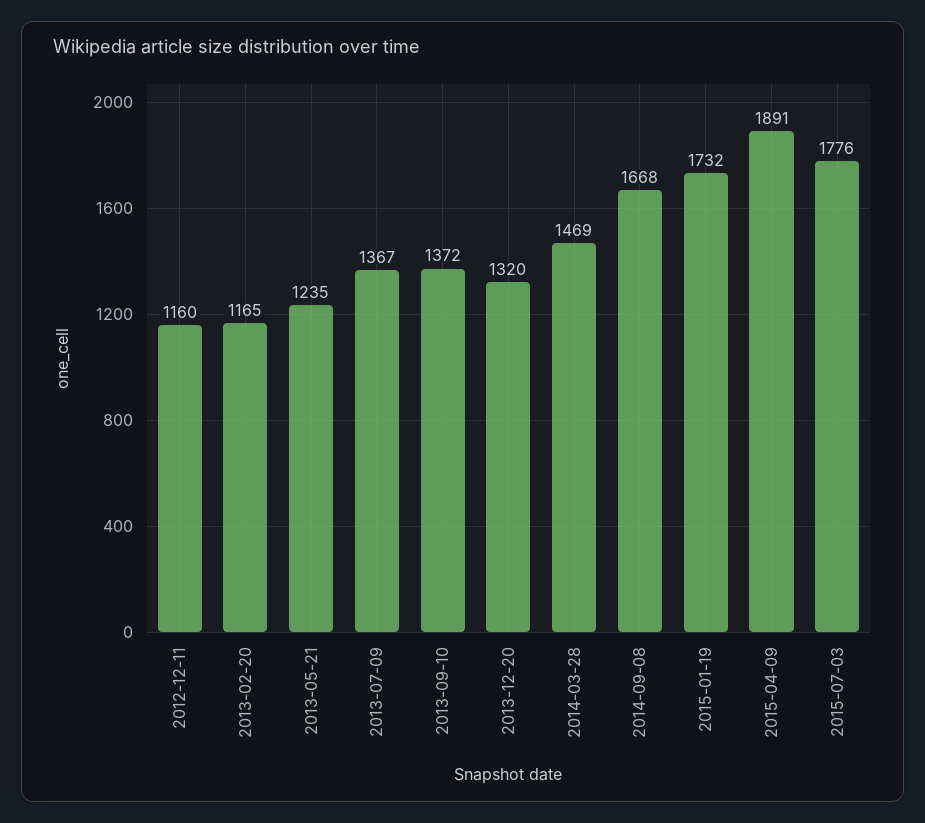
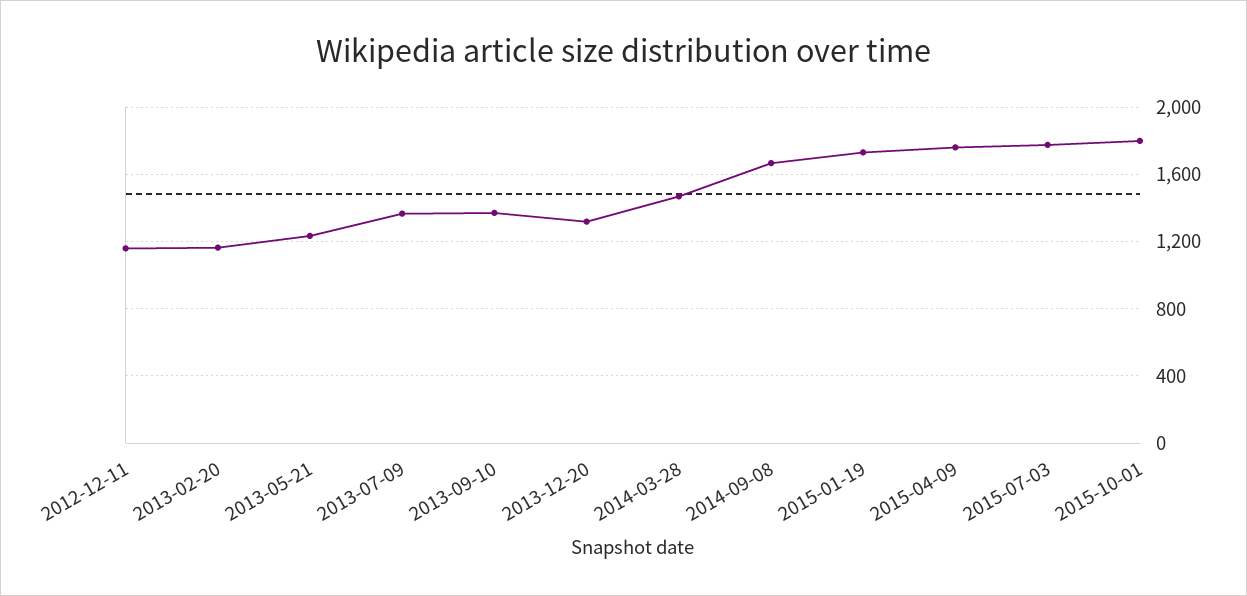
2015-04-09: 1891 -> 1750
2015-10-01: none -> 1800

